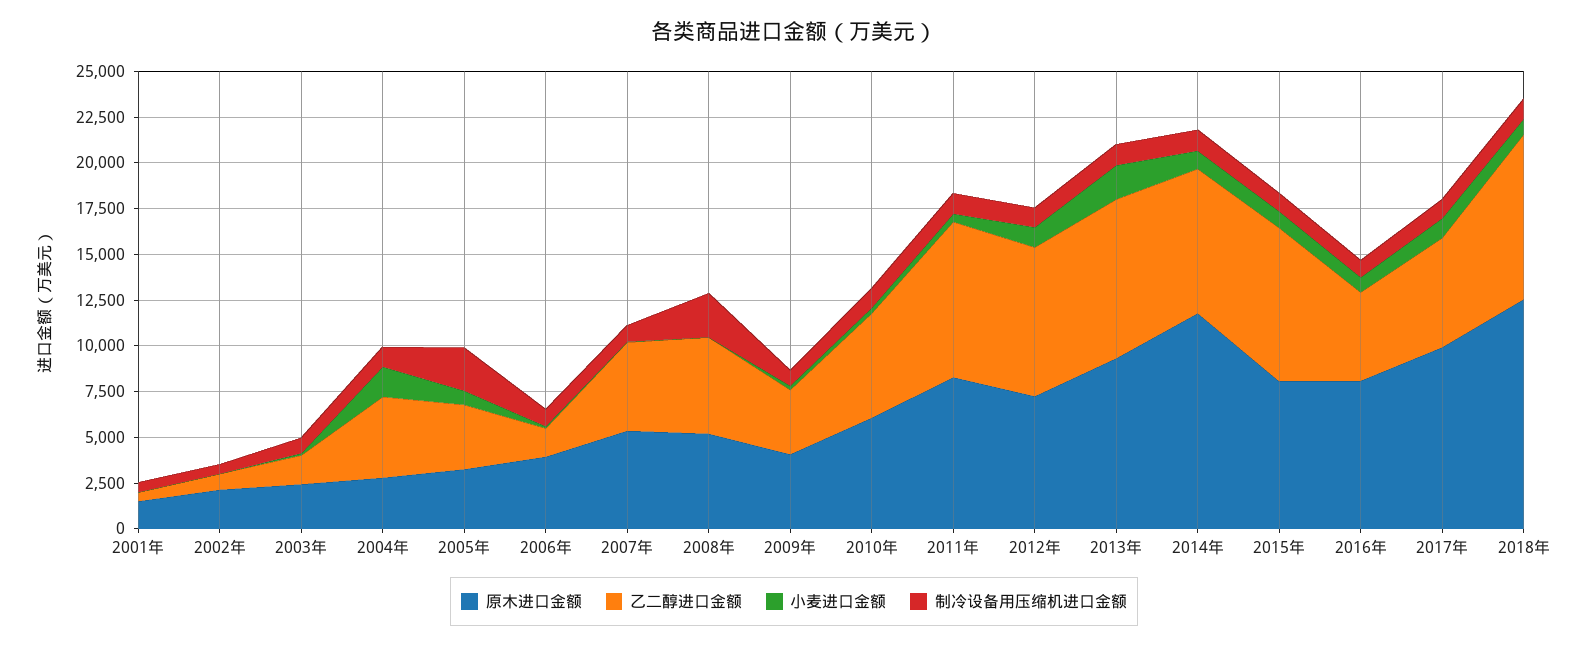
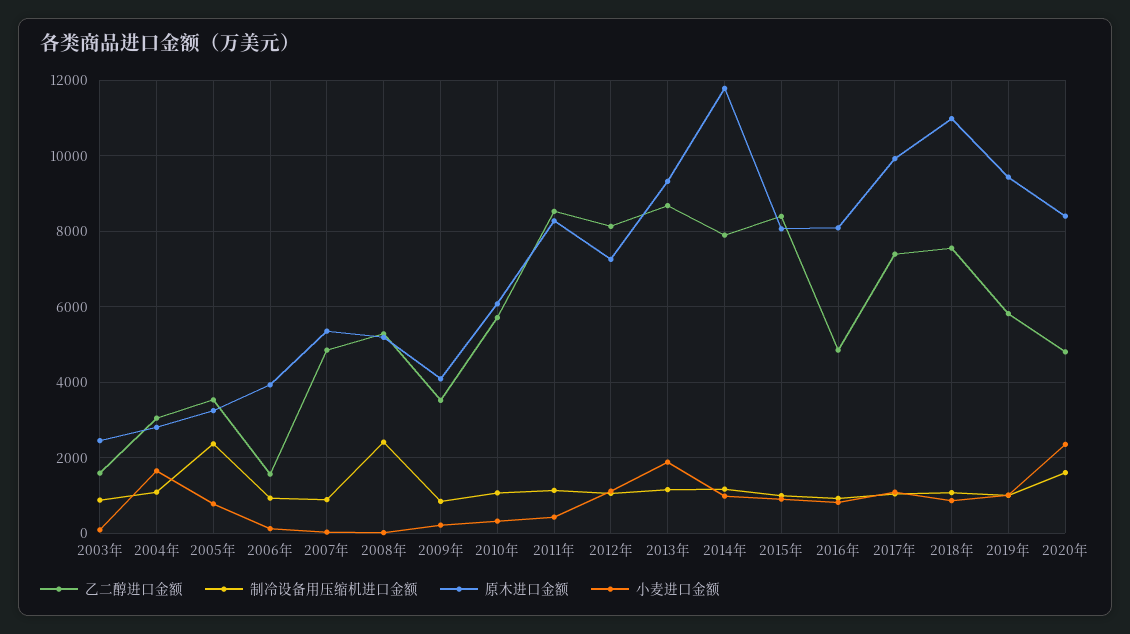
原木进口金额, 2001年: 1500 -> none
乙二醇进口金额, 2001年: 500 -> none
小麦进口金额, 2001年: 0 -> none
制冷设备用压缩机进口金额, 2001年: 500 -> none
原木进口金额, 2002年: 2000 -> none
乙二醇进口金额, 2002年: 1000 -> none
小麦进口金额, 2002年: 0 -> none
制冷设备用压缩机进口金额, 2002年: 500 -> none
乙二醇进口金额, 2004年: 4500 -> 3000
乙二醇进口金额, 2017年: 6000 -> 7400
原木进口金额, 2018年: 12500 -> 11000
乙二醇进口金额, 2018年: 9000 -> 7600
乙二醇进口金额, 2019年: none -> 5800
制冷设备用压缩机进口金额, 2019年: none -> 1000
原木进口金额, 2019年: none -> 9400
小麦进口金额, 2019年: none -> 1000
乙二醇进口金额, 2020年: none -> 4800
制冷设备用压缩机进口金额, 2020年: none -> 1600
原木进口金额, 2020年: none -> 8400
小麦进口金额, 2020年: none -> 2400

